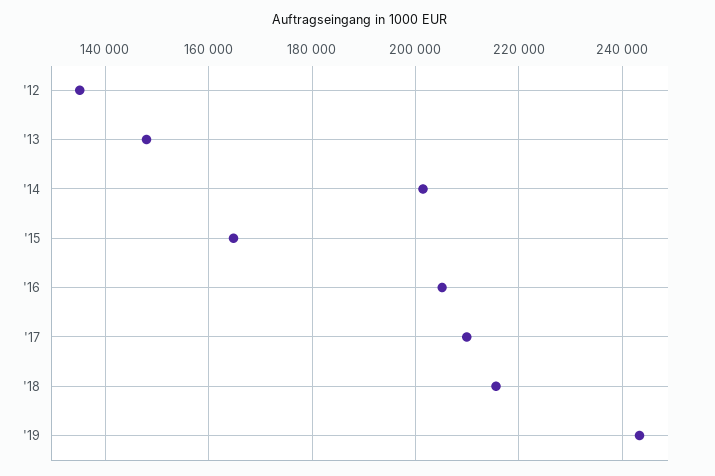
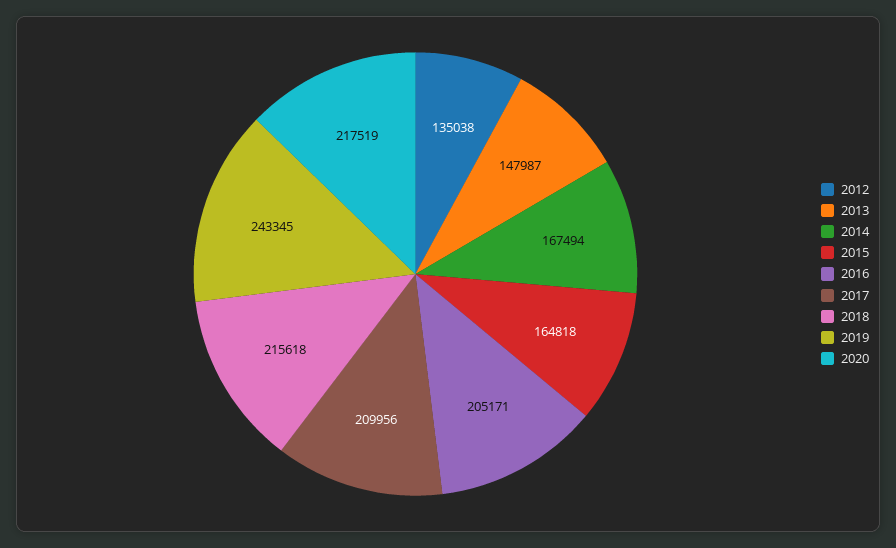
'14: 202000 -> 167494
2020: none -> 217519

